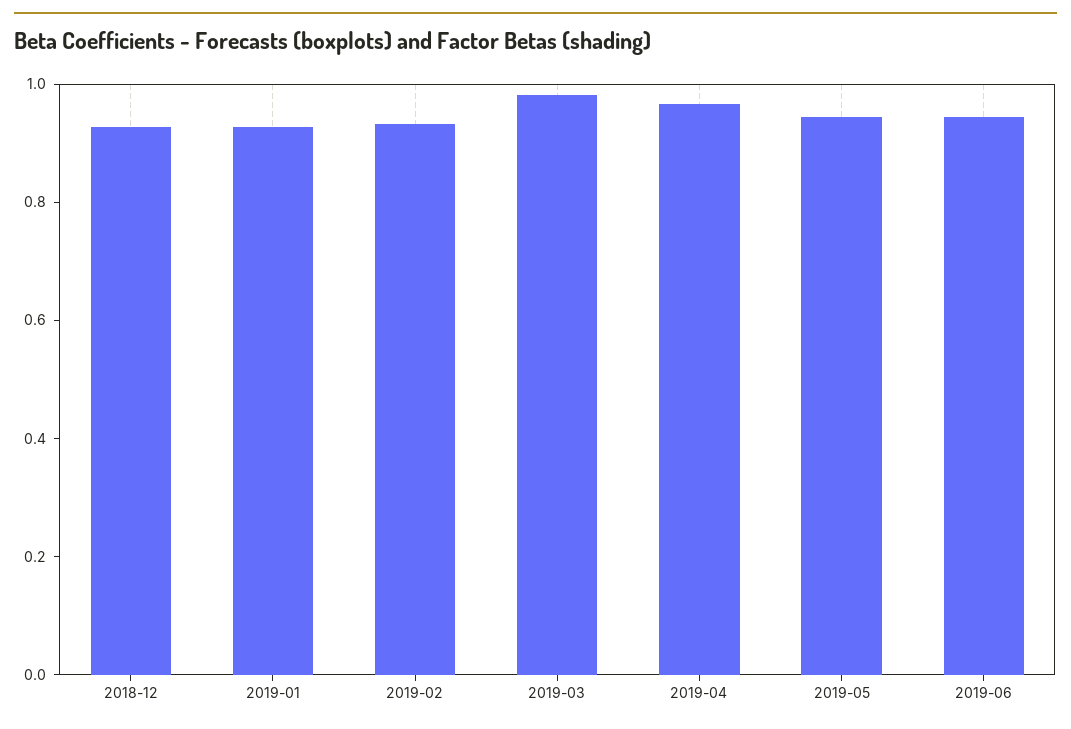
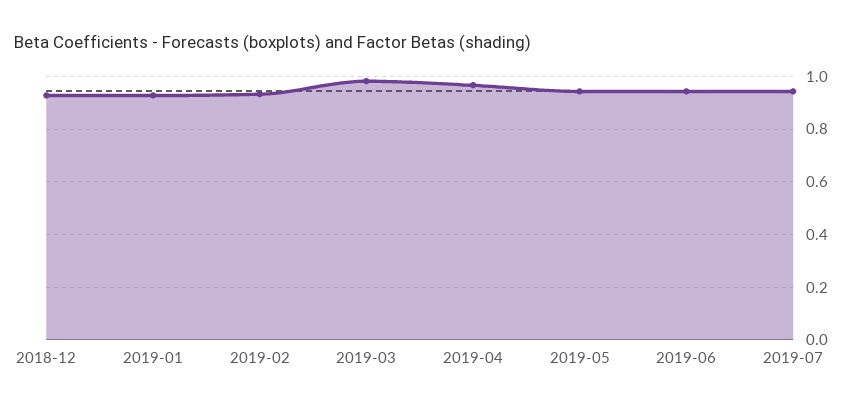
2019-07: none -> 0.95

